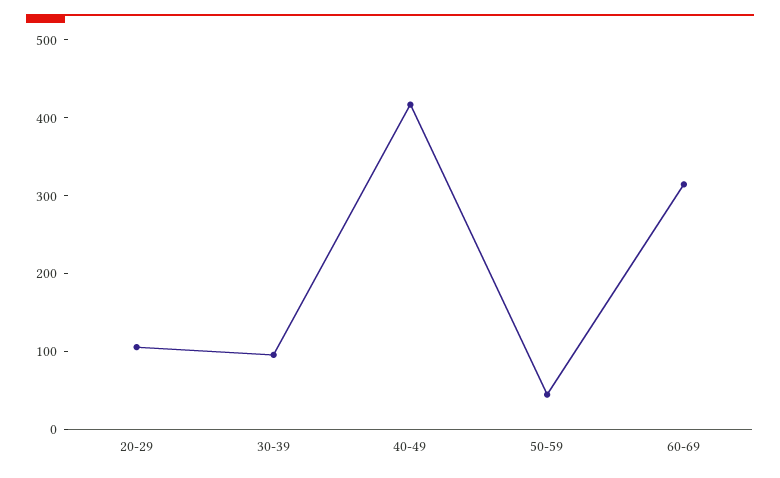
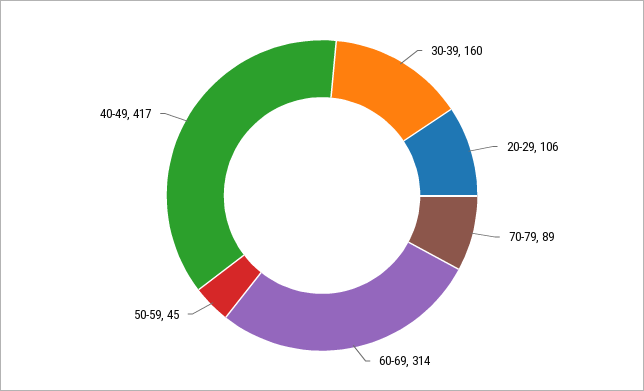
30-39: 100 -> 160
70-79: none -> 89

